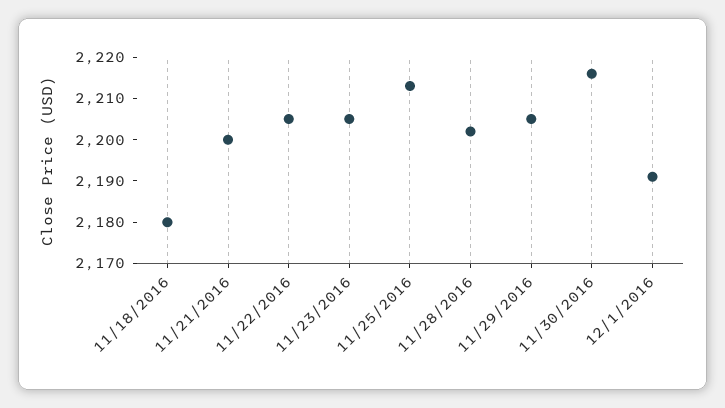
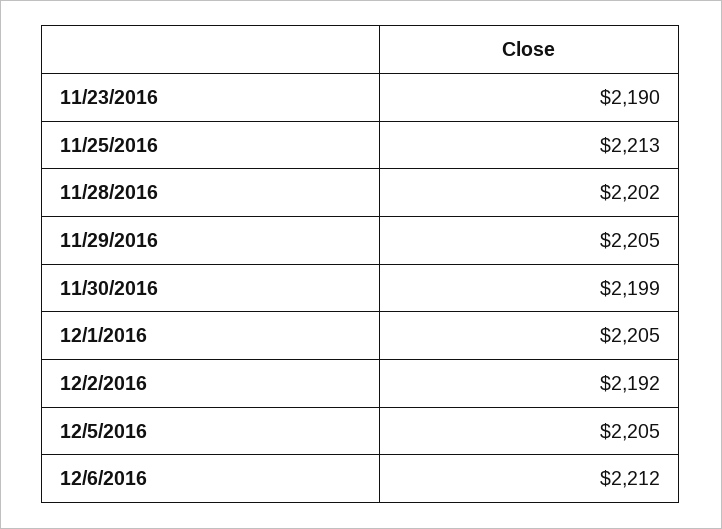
11/18/2016: 2180 -> none
11/21/2016: 2200 -> none
11/22/2016: 2205 -> none
11/23/2016: 2205 -> 2190
11/30/2016: 2215 -> 2199
12/1/2016: 2190 -> 2205
12/2/2016: none -> 2192
12/5/2016: none -> 2205
12/6/2016: none -> 2212

